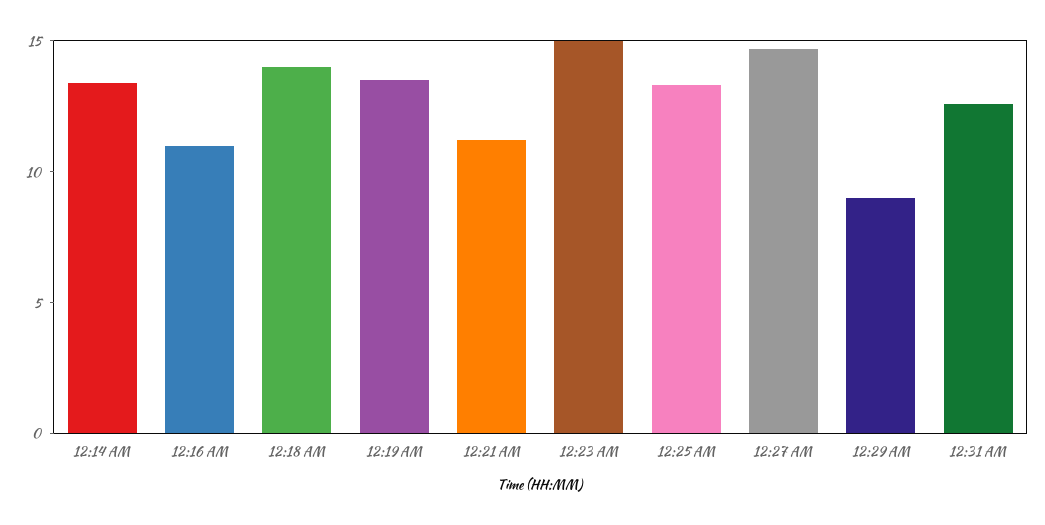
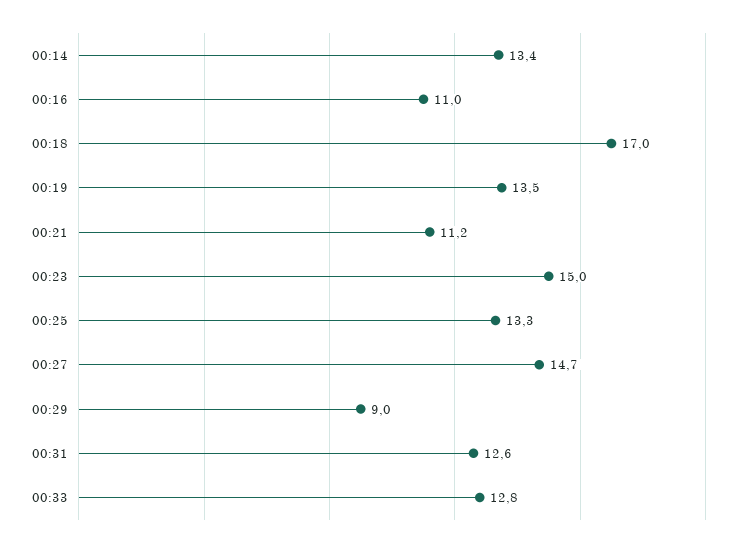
12:18 AM: 14 -> 17
00:33: none -> 12.8

